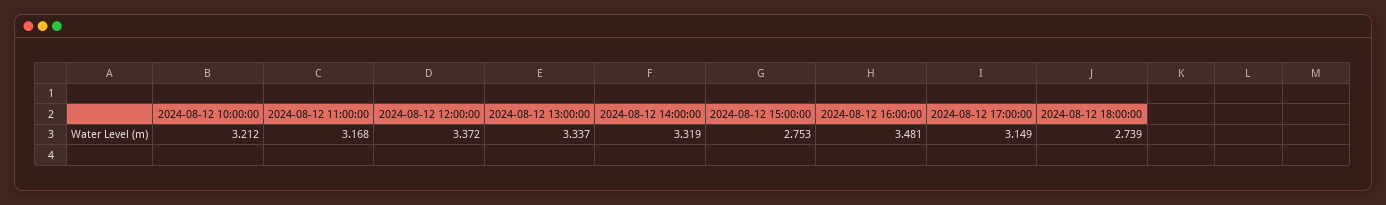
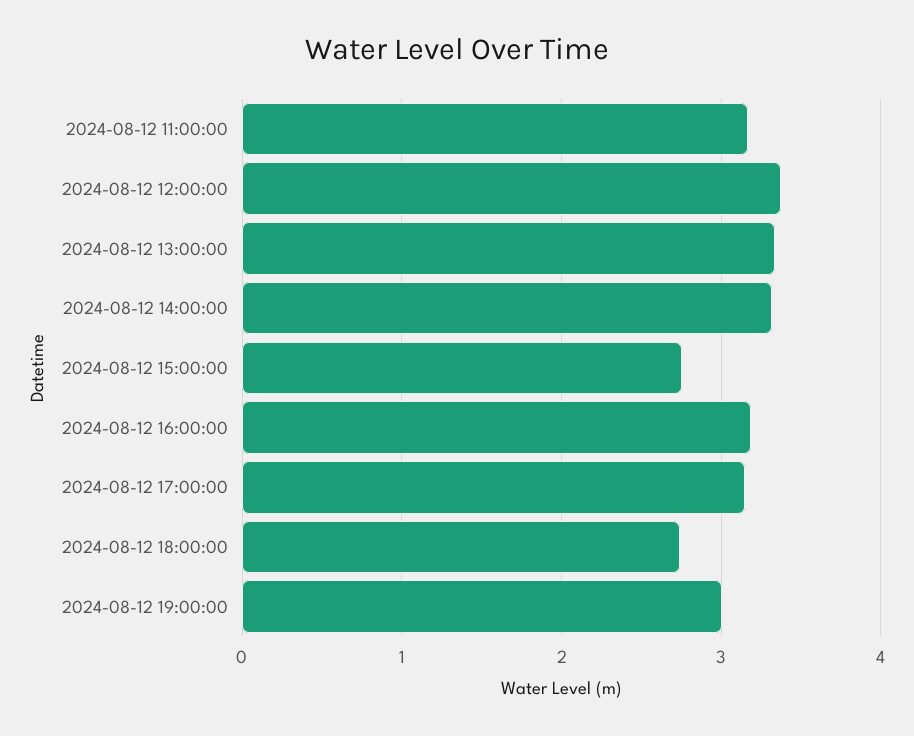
2024-08-12 10:00:00: 3.212 -> none
2024-08-12 16:00:00: 3.481 -> 3.2
2024-08-12 19:00:00: none -> 3

